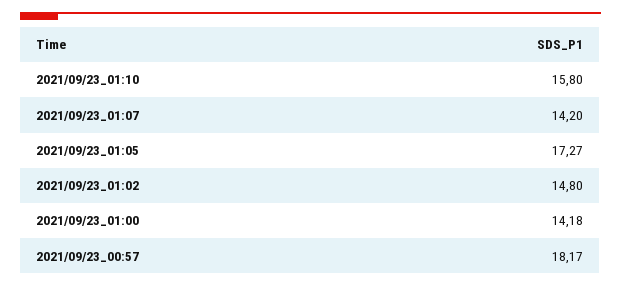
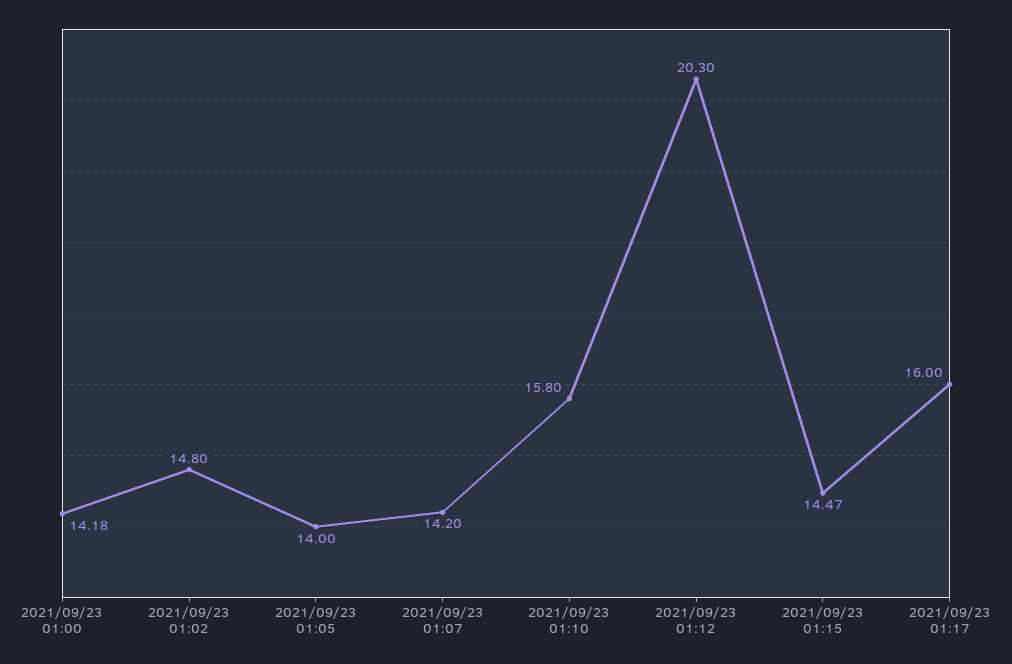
2021/09/23_01:05: 17.27 -> 14
2021/09/23_00:57: 18.17 -> none
2021/09/23 01:12: none -> 20.3
2021/09/23 01:15: none -> 14.47
2021/09/23 01:17: none -> 16

